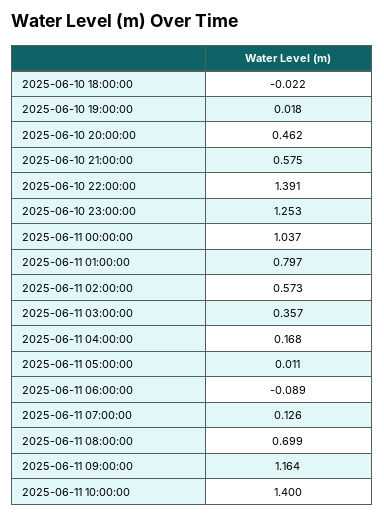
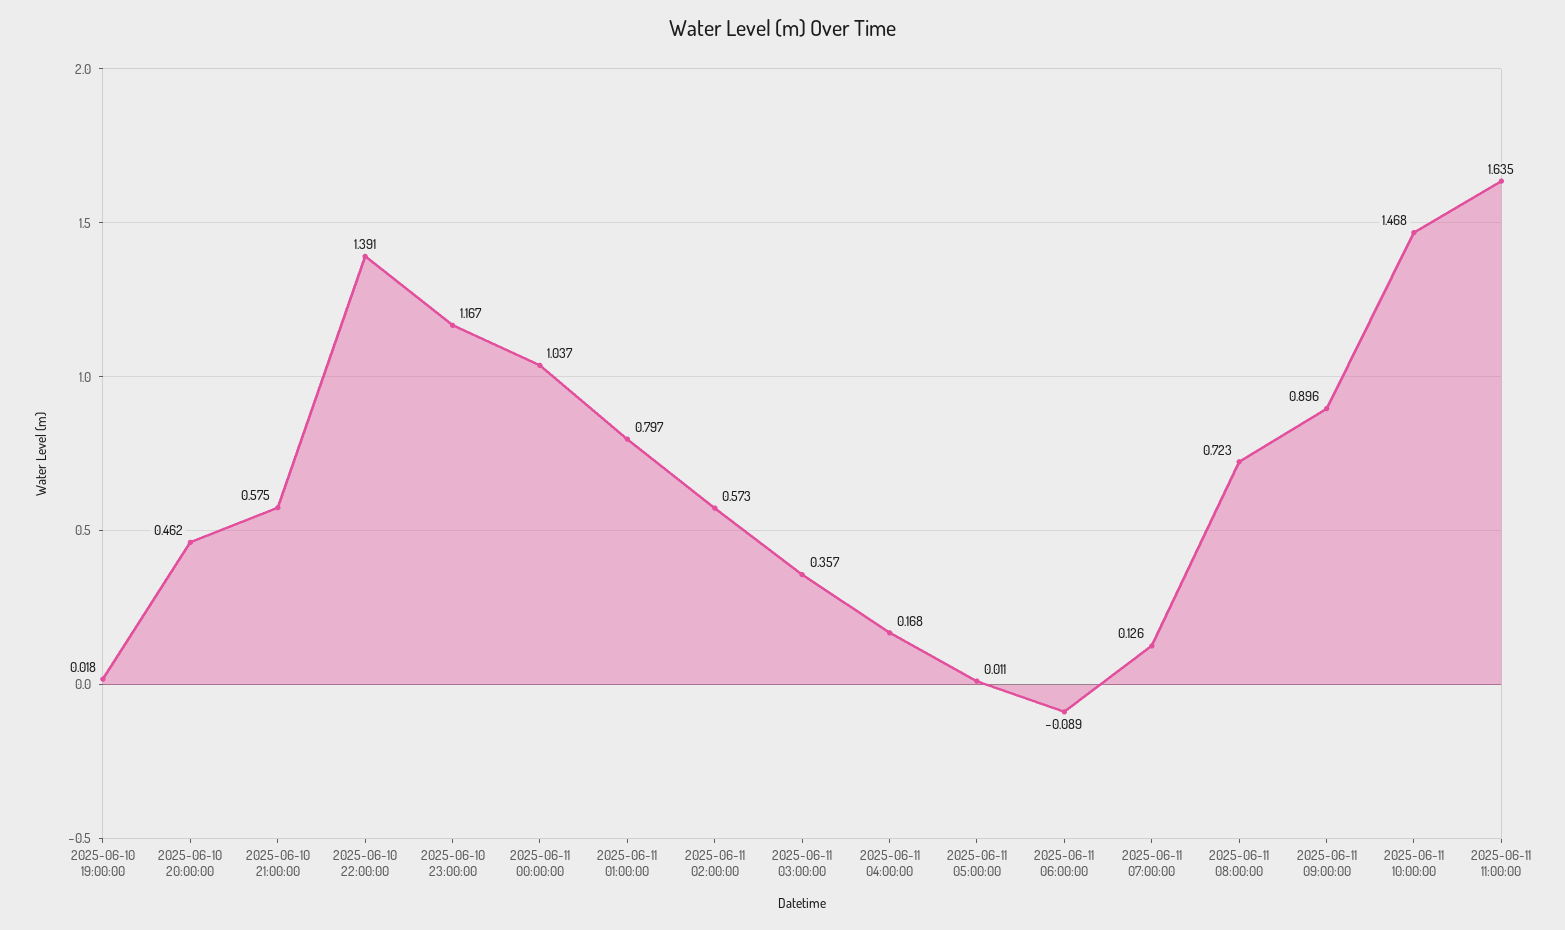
2025-06-10 18:00:00: -0.022 -> none
2025-06-10 23:00:00: 1.253 -> 1.167
2025-06-11 08:00:00: 0.699 -> 0.723
2025-06-11 09:00:00: 1.164 -> 0.896
2025-06-11 10:00:00: 1.4 -> 1.468
2025-06-11 11:00:00: none -> 1.635

